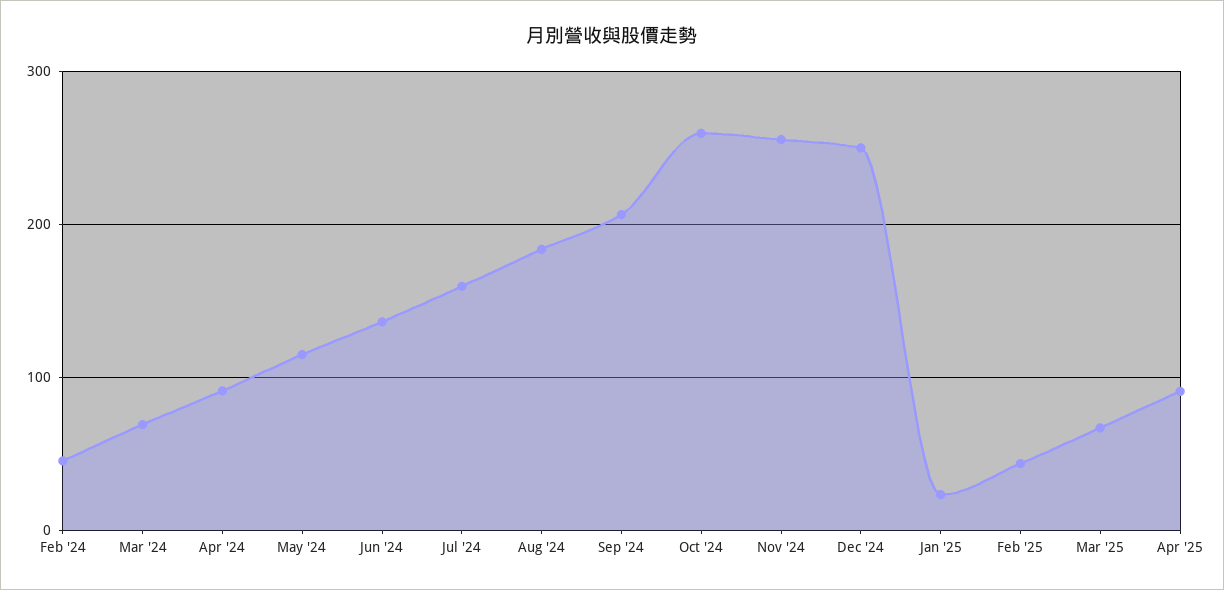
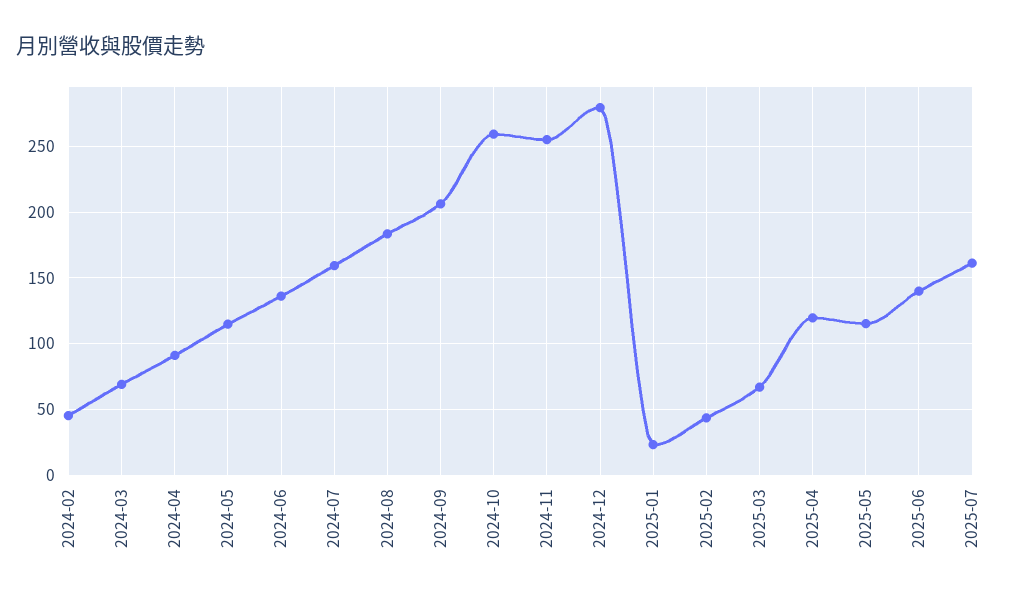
Dec '24: 250 -> 280
Apr '25: 90 -> 120
2025-05: none -> 115
2025-06: none -> 140
2025-07: none -> 160

